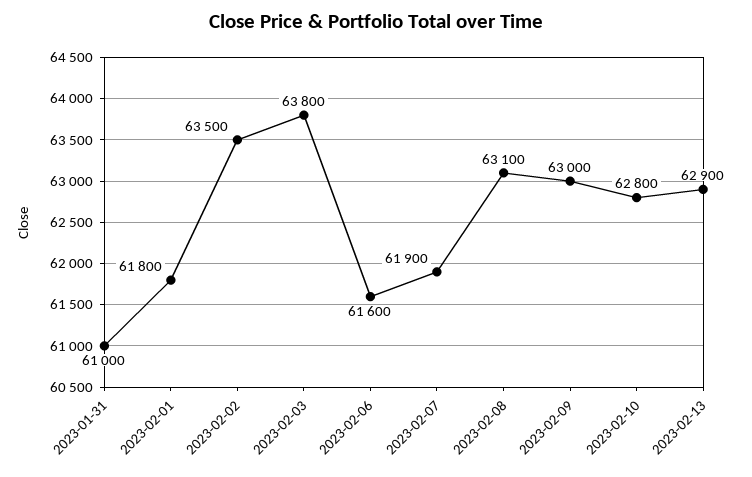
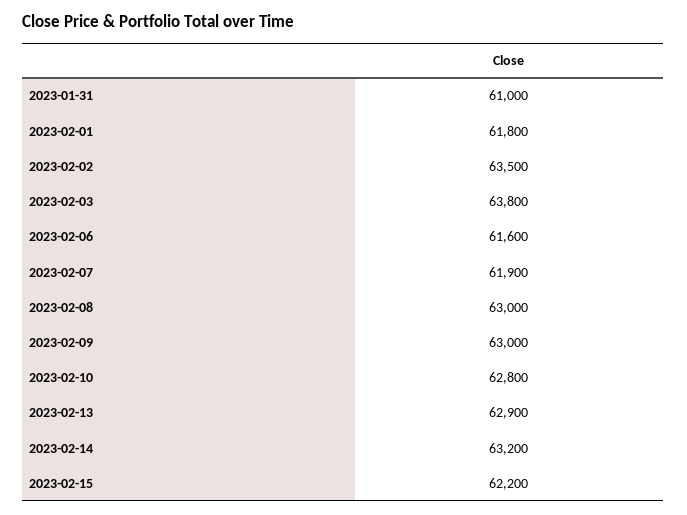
2023-02-08: 63100 -> 63000
2023-02-14: none -> 63200
2023-02-15: none -> 62200

